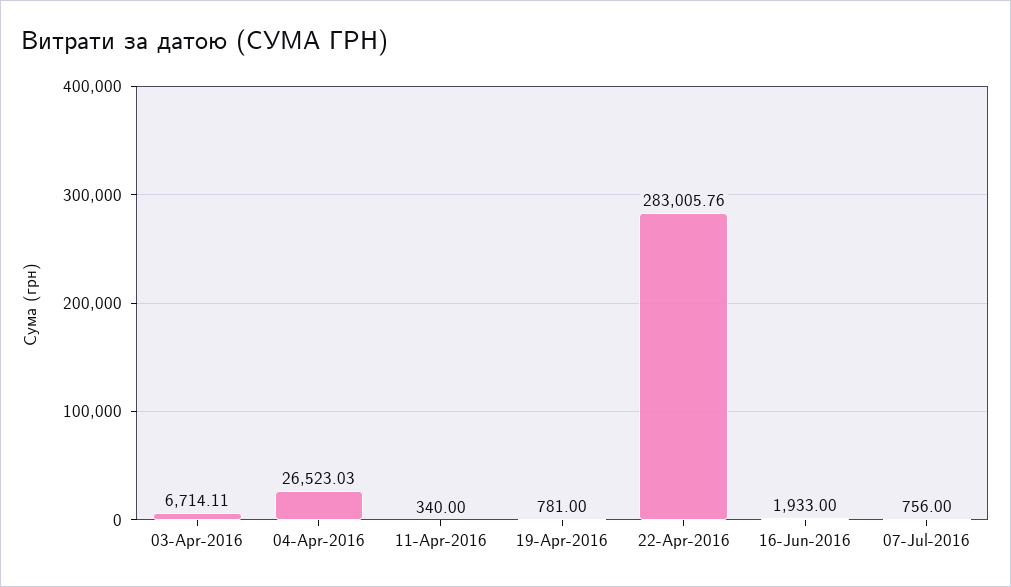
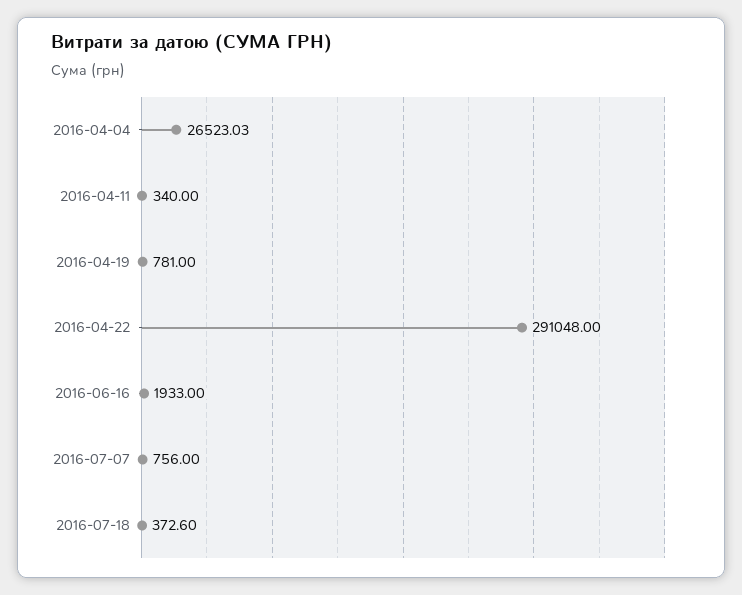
03-Apr-2016: 6714.11 -> none
22-Apr-2016: 283005.76 -> 291048
2016-07-18: none -> 372.6

